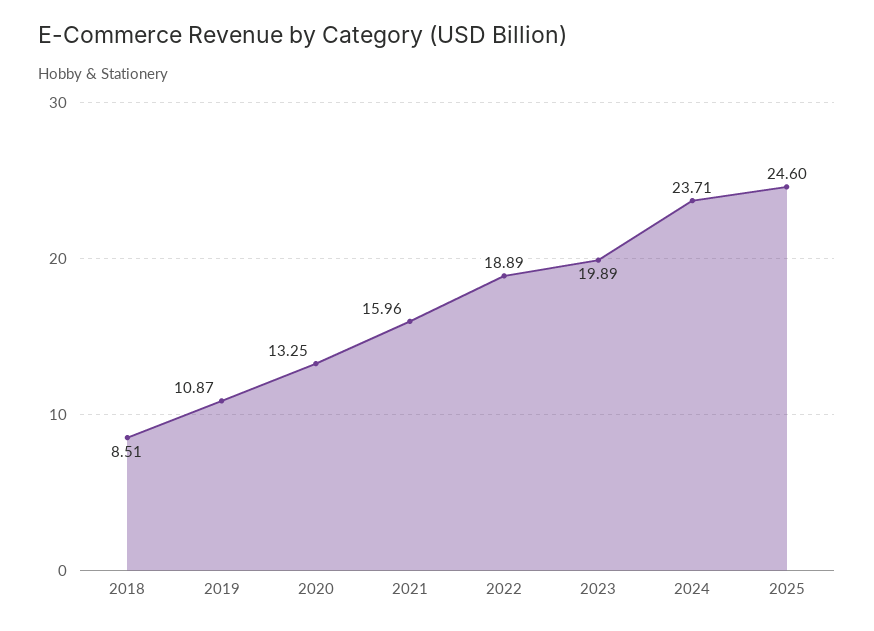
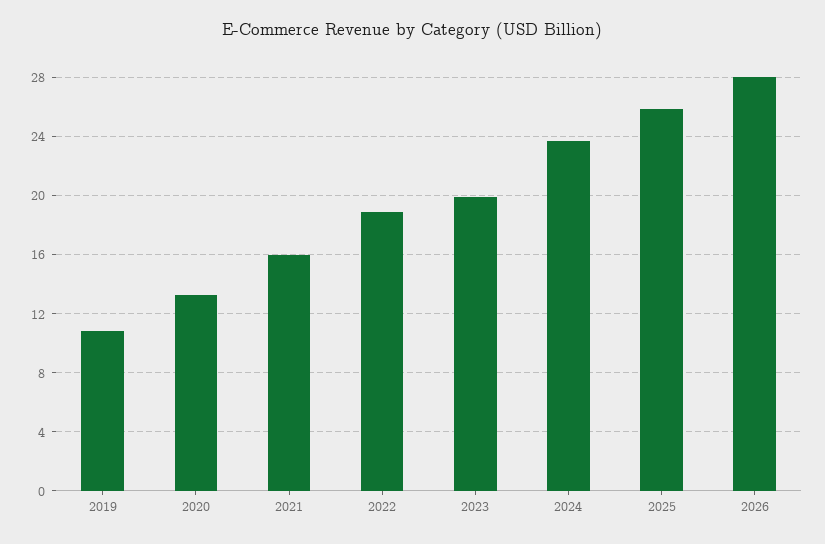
2018: 8.51 -> none
2025: 24.6 -> 26
2026: none -> 28

